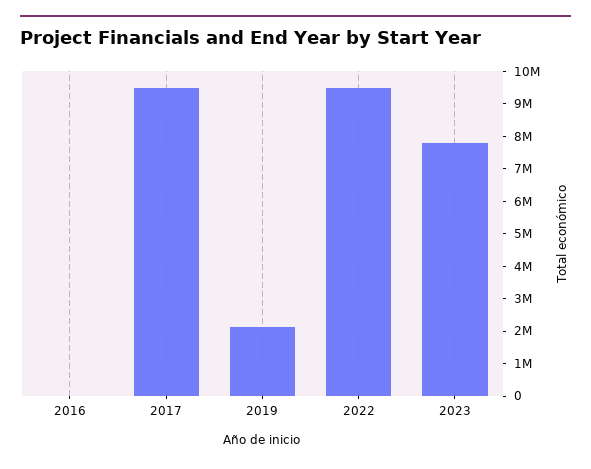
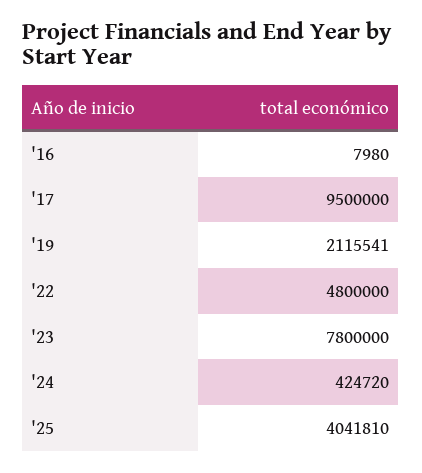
2022: 9500000 -> 4800000
'24: none -> 424720
'25: none -> 4041810

